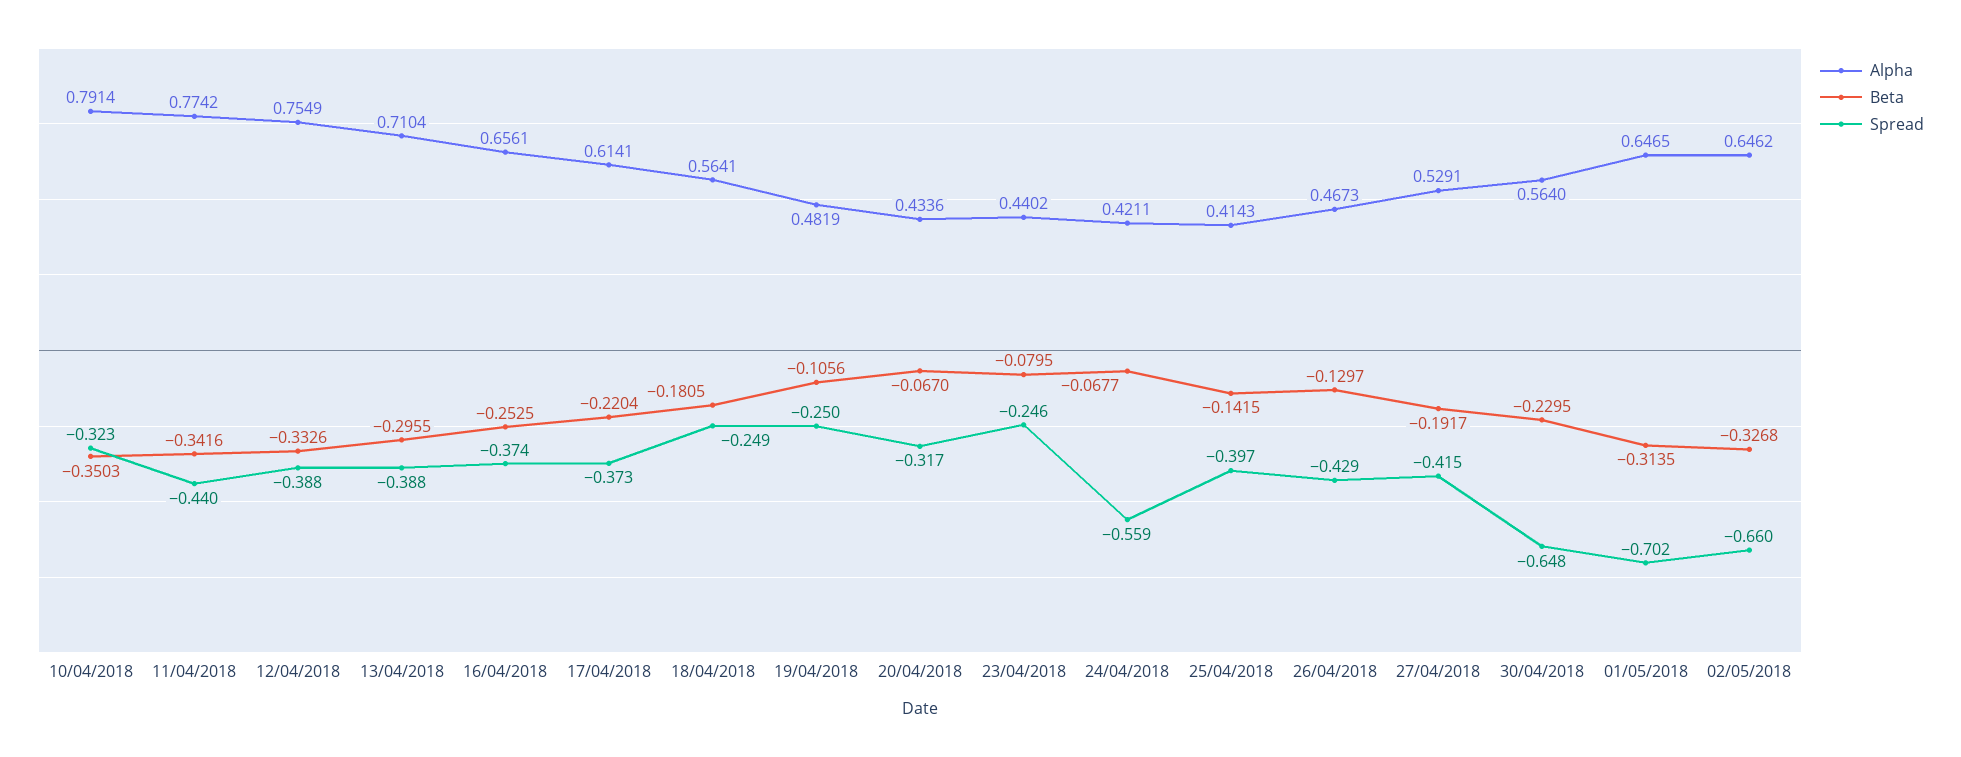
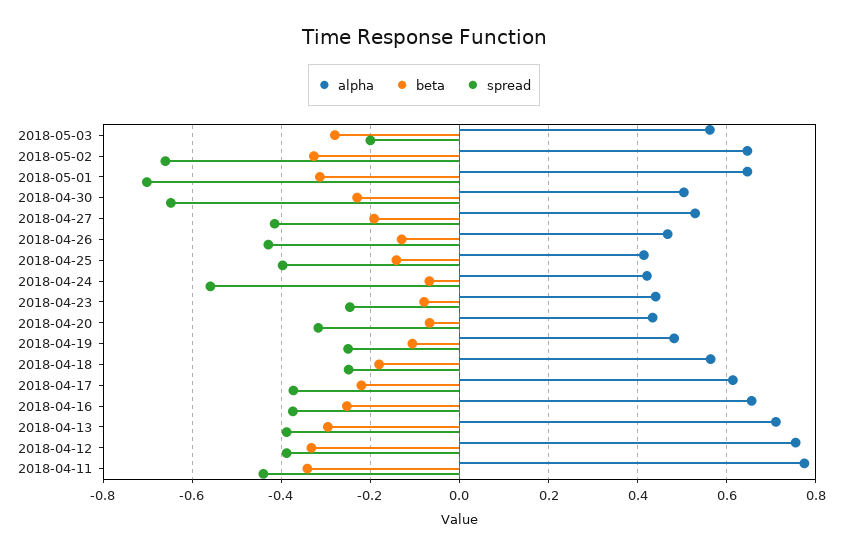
Alpha, 10/04/2018: 0.7914 -> none
Beta, 10/04/2018: -0.3503 -> none
Spread, 10/04/2018: -0.323 -> none
Alpha, 30/04/2018: 0.564 -> 0.5
Alpha, 2018-05-03: none -> 0.56
Beta, 2018-05-03: none -> -0.28
Spread, 2018-05-03: none -> -0.2

